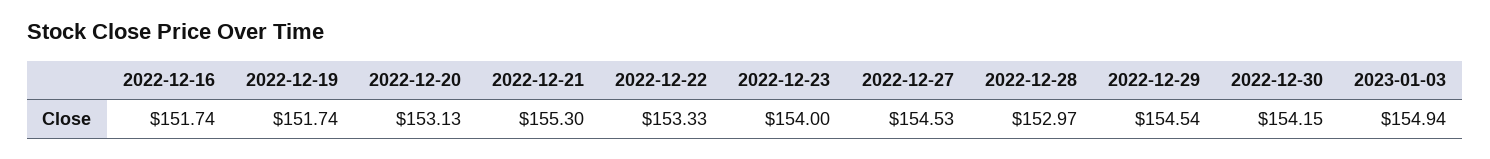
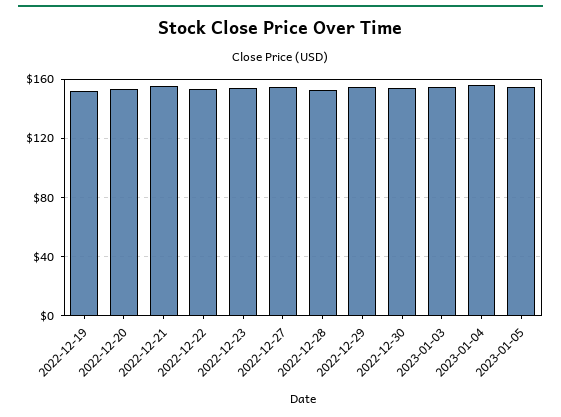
2022-12-16: 151.74 -> none
2023-01-04: none -> 155
2023-01-05: none -> 155

